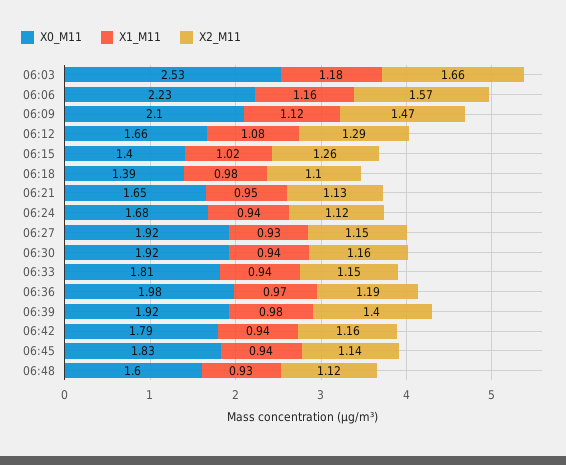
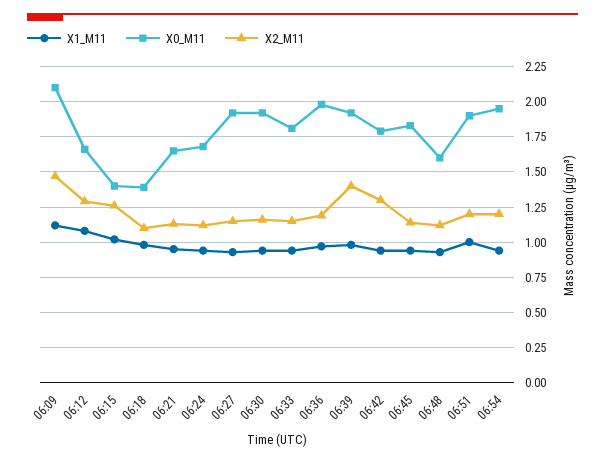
X0_M11, 06:03: 2.53 -> none
X1_M11, 06:03: 1.18 -> none
X2_M11, 06:03: 1.66 -> none
X0_M11, 06:06: 2.23 -> none
X1_M11, 06:06: 1.16 -> none
X2_M11, 06:06: 1.57 -> none
X2_M11, 06:42: 1.16 -> 1.3
X1_M11, 06:51: none -> 1
X0_M11, 06:51: none -> 1.9
X2_M11, 06:51: none -> 1.2
X1_M11, 06:54: none -> 0.95
X0_M11, 06:54: none -> 1.95
X2_M11, 06:54: none -> 1.2

